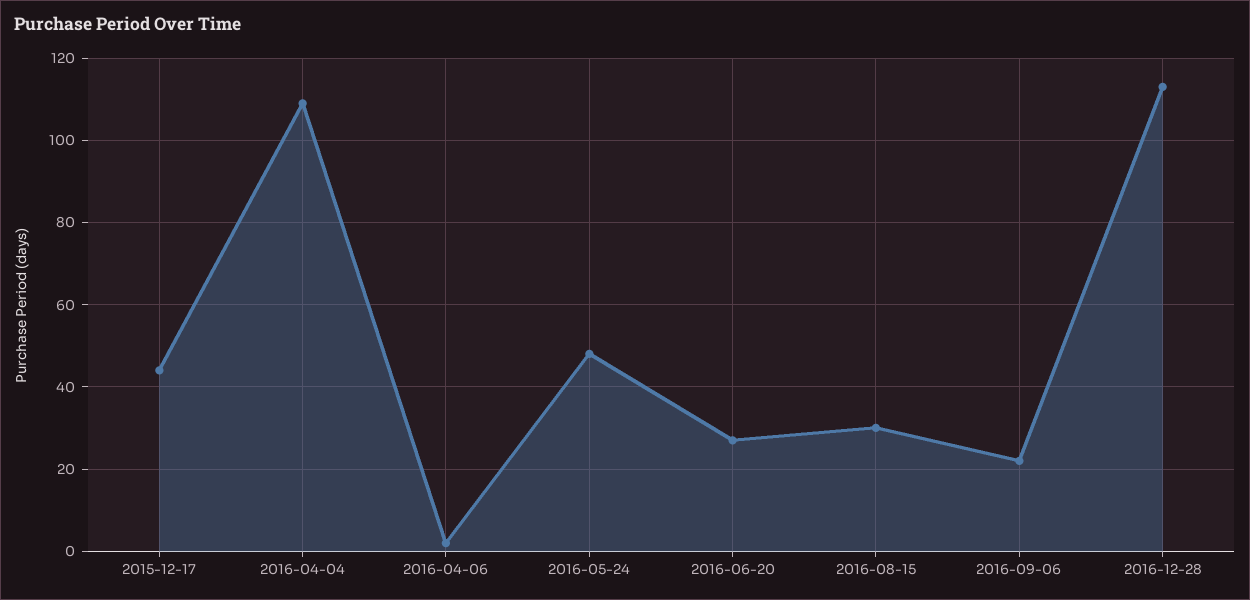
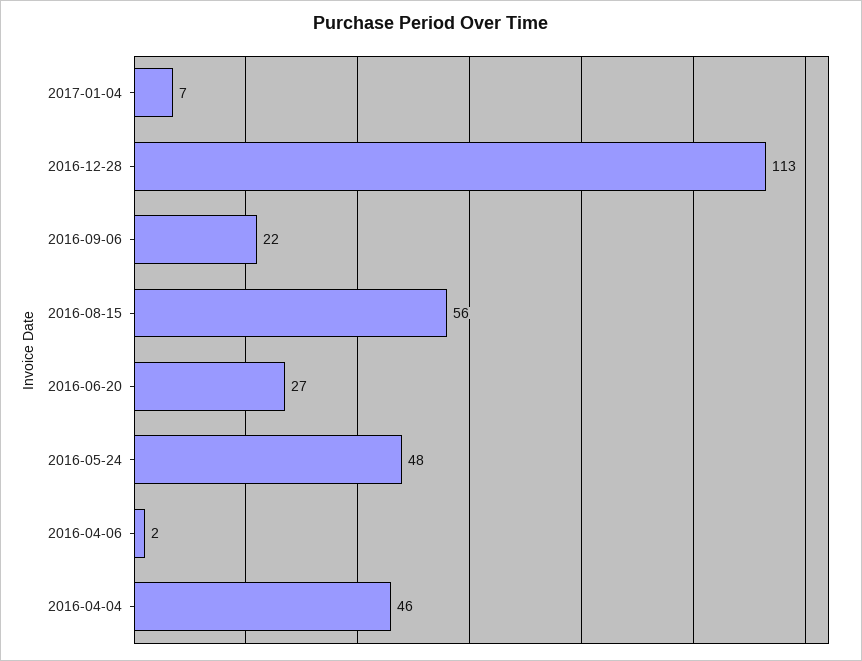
2015-12-17: 45 -> none
2016-04-04: 110 -> 46
2016-08-15: 30 -> 56
2017-01-04: none -> 7

